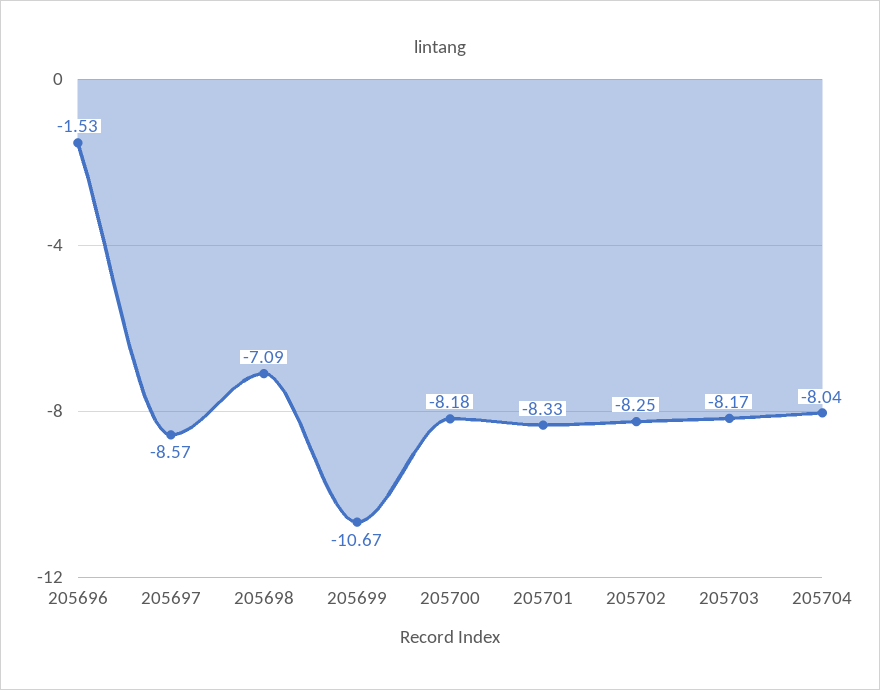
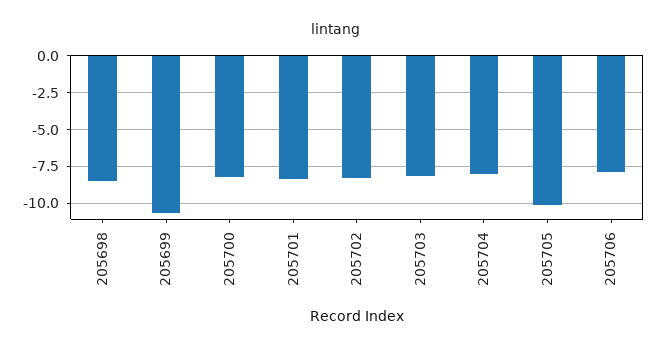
205696: -1.53 -> none
205697: -8.57 -> none
205698: -7.09 -> -8.5
205705: none -> -10
205706: none -> -8

